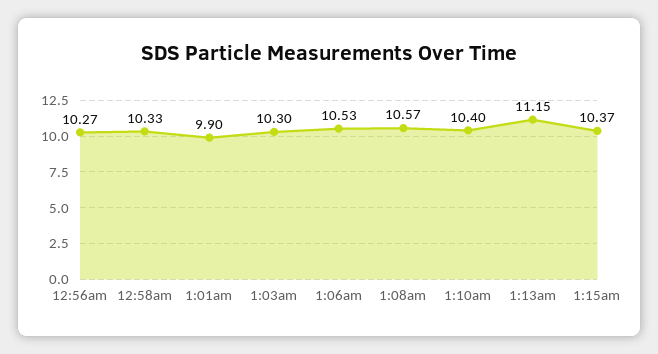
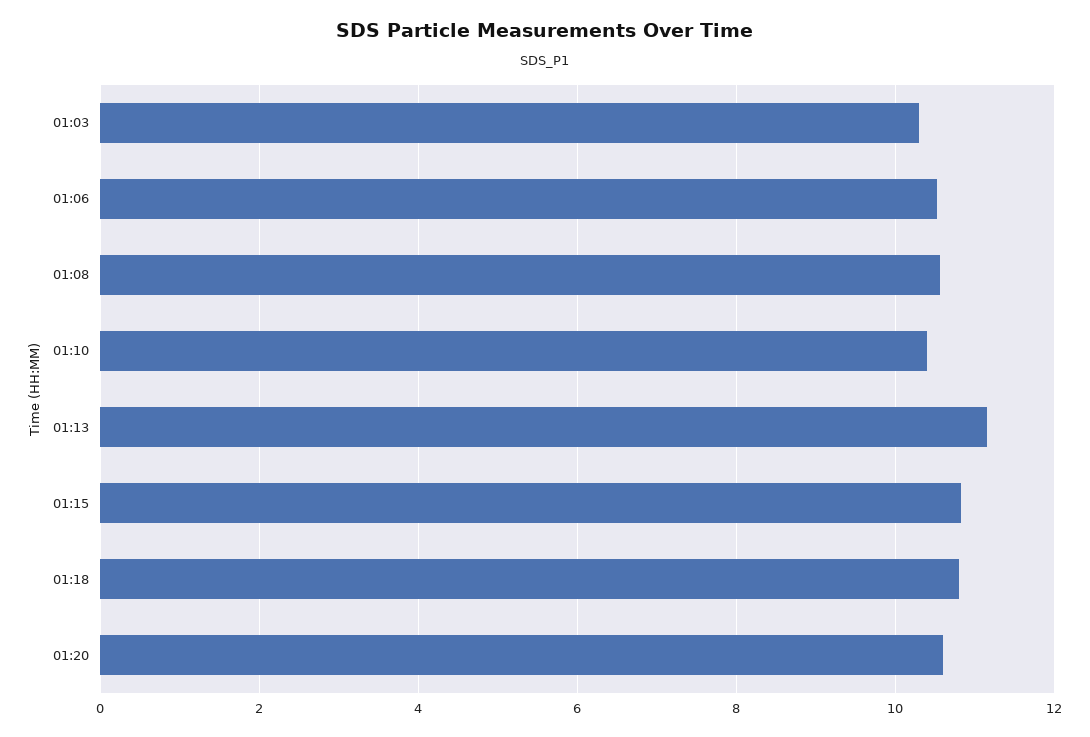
12:56am: 10.27 -> none
12:58am: 10.33 -> none
1:01am: 9.9 -> none
1:15am: 10.37 -> 10.8
01:18: none -> 10.8
01:20: none -> 10.6

